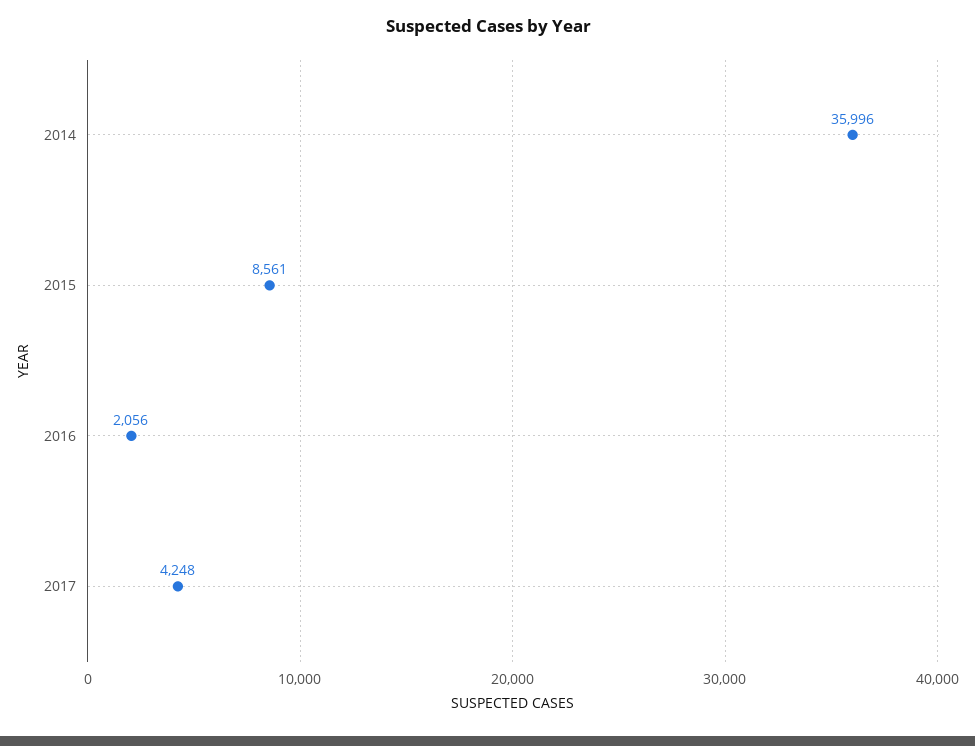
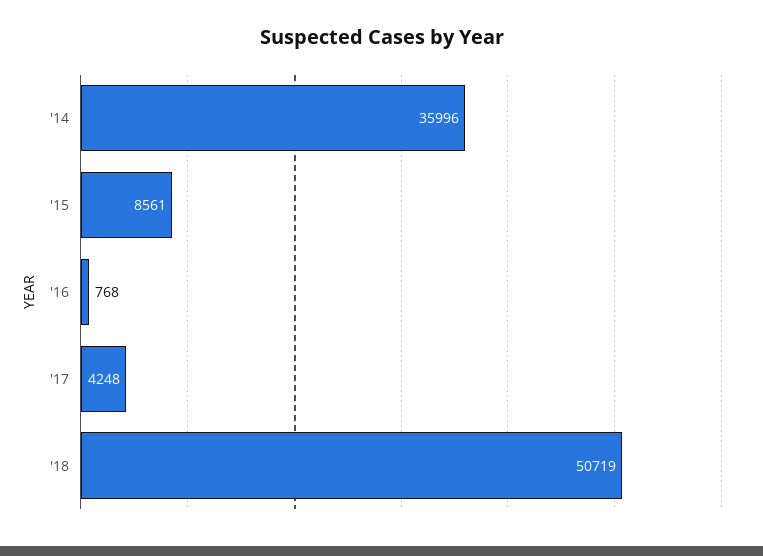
2016: 2056 -> 768
'18: none -> 50719

